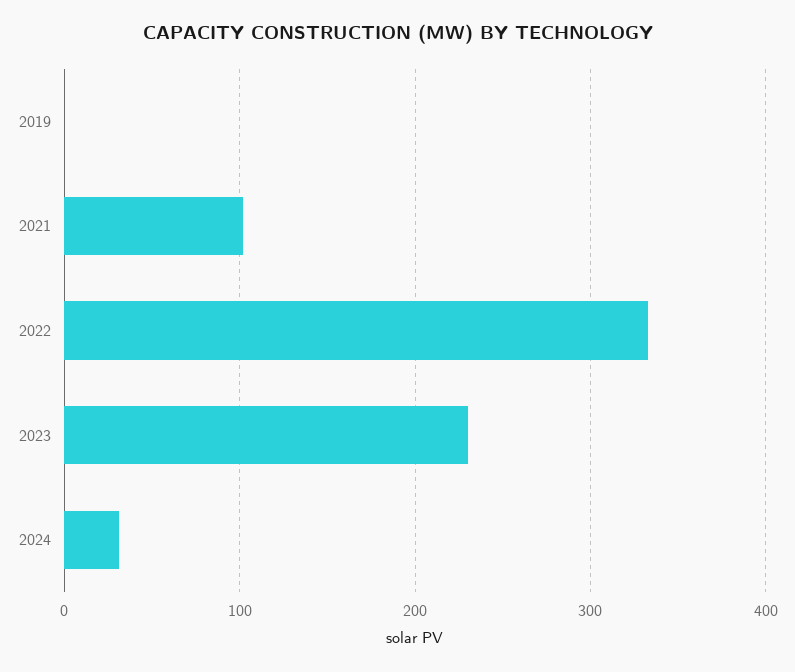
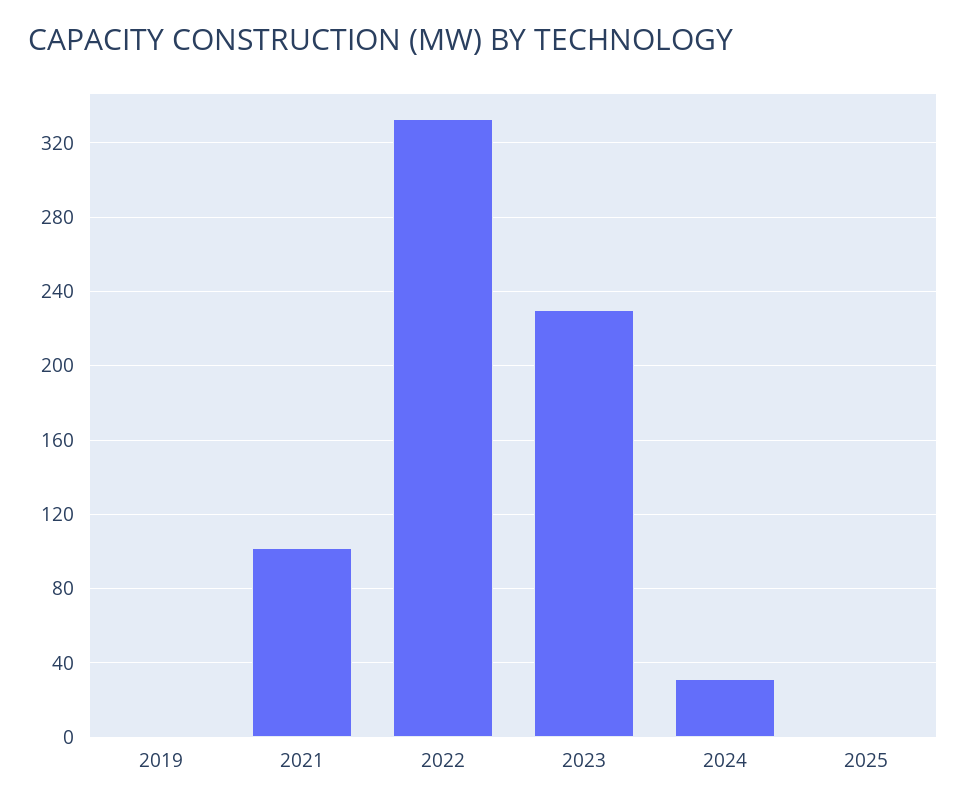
2025: none -> 0

